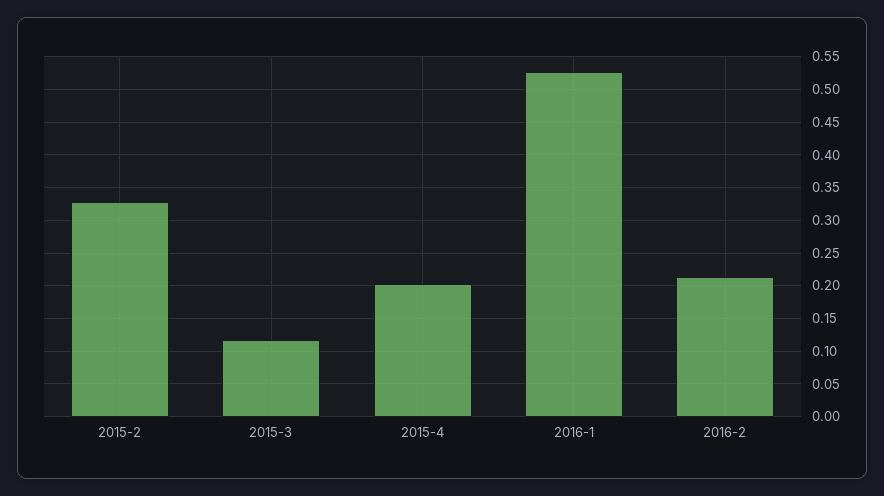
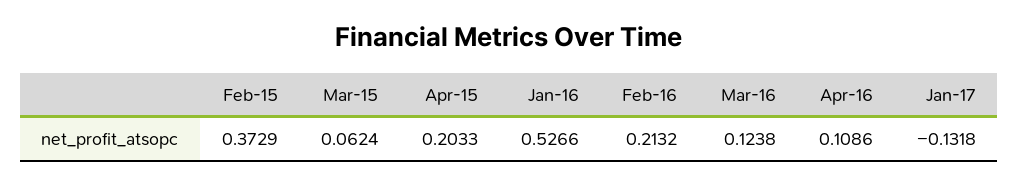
2015-2: 0.33 -> 0.3729
2015-3: 0.12 -> 0.0624
Mar-16: none -> 0.1238
Apr-16: none -> 0.1086
Jan-17: none -> -0.1318

